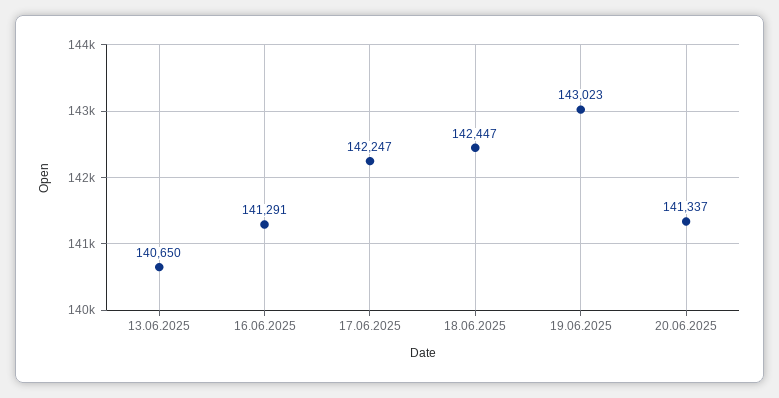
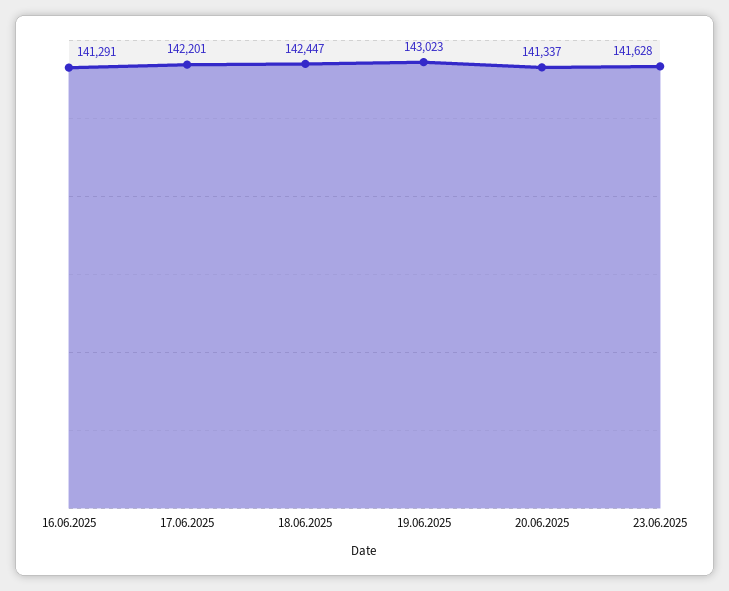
13.06.2025: 140650 -> none
17.06.2025: 142247 -> 142201
23.06.2025: none -> 141628

